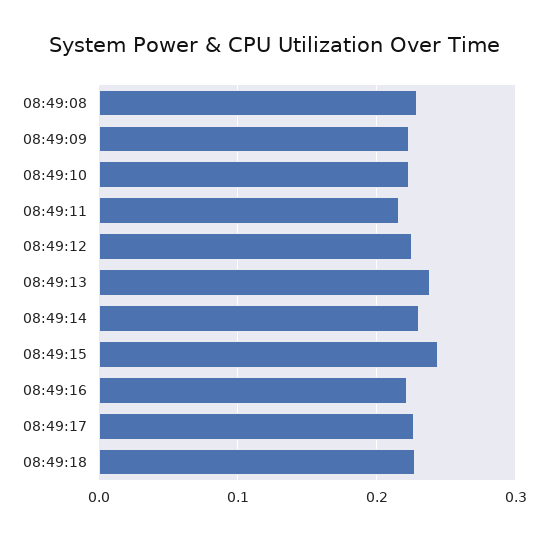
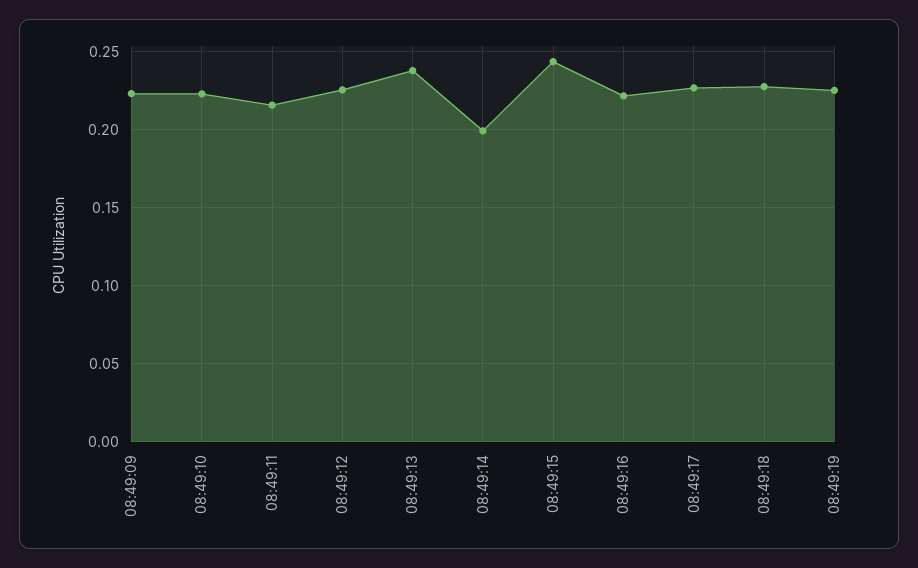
08:49:08: 0.23 -> none
08:49:14: 0.23 -> 0.2
08:49:19: none -> 0.225

